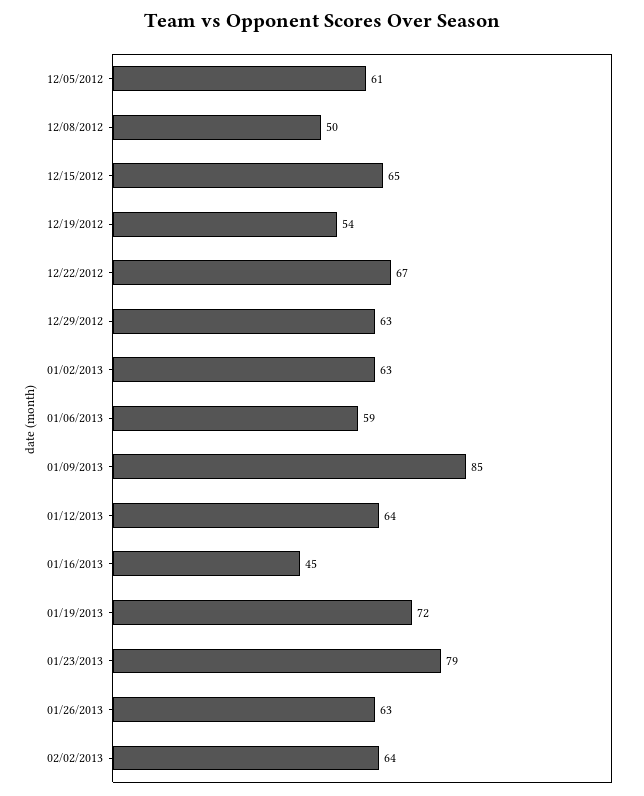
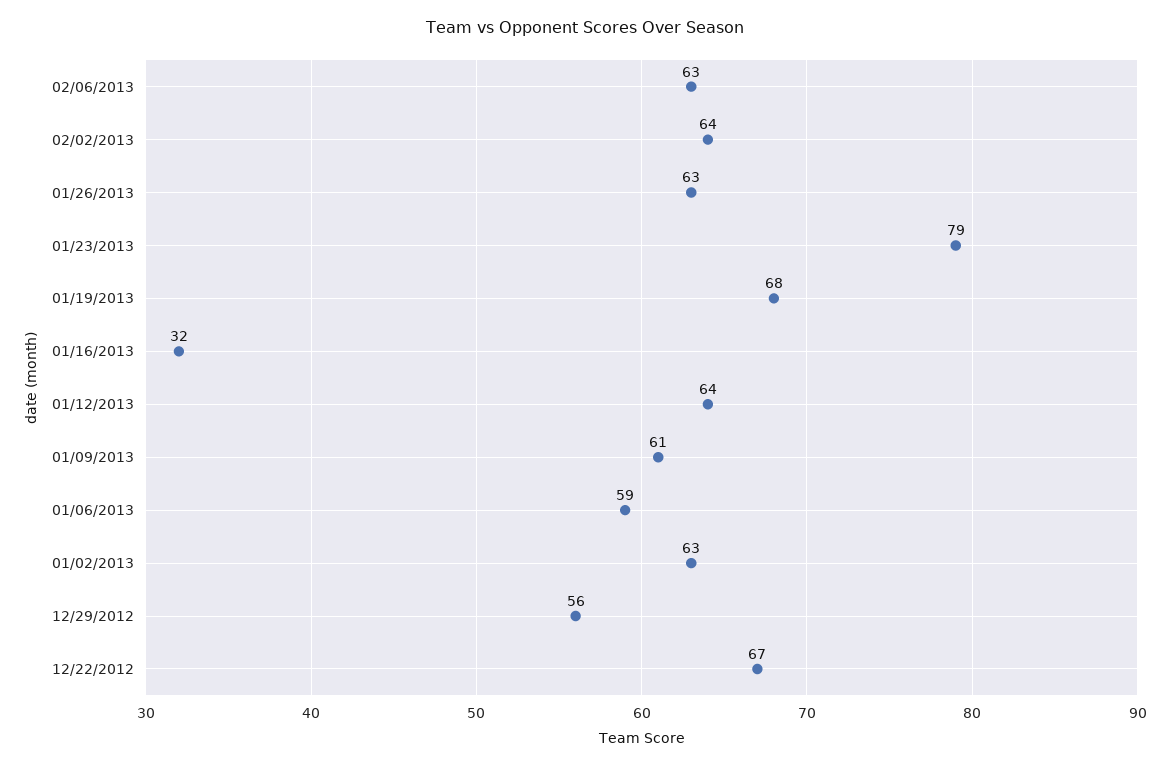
12/05/2012: 61 -> none
12/08/2012: 50 -> none
12/15/2012: 65 -> none
12/19/2012: 54 -> none
12/29/2012: 63 -> 56
01/09/2013: 85 -> 61
01/16/2013: 45 -> 32
01/19/2013: 72 -> 68
02/06/2013: none -> 63

